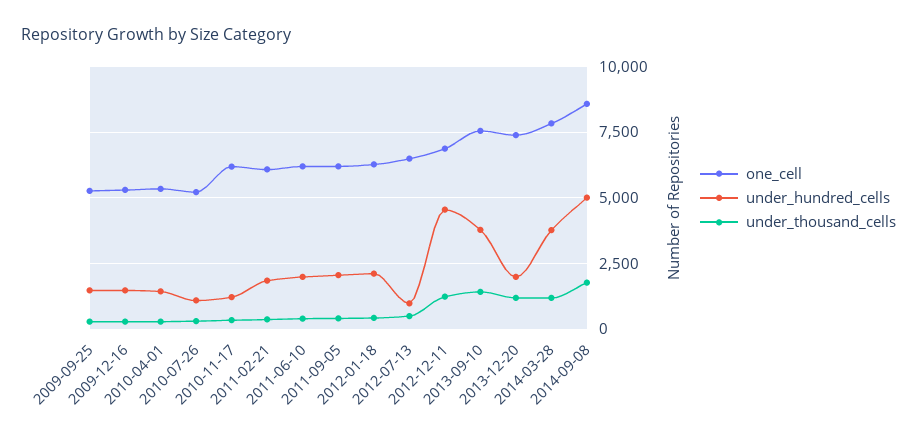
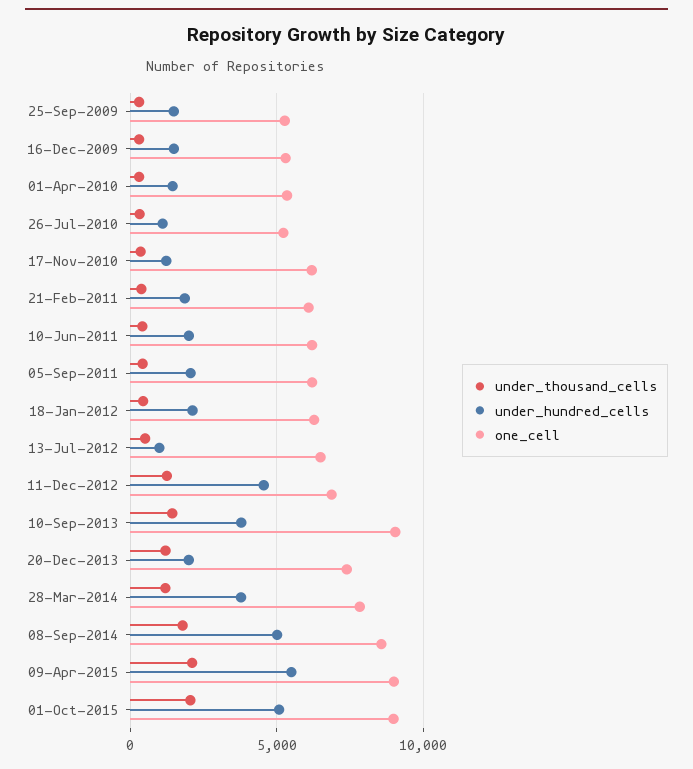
one_cell, 2013-09-10: 7500 -> 9000
under_thousand_cells, 09-Apr-2015: none -> 2000
under_hundred_cells, 09-Apr-2015: none -> 5500
one_cell, 09-Apr-2015: none -> 9000
under_thousand_cells, 01-Oct-2015: none -> 2000
under_hundred_cells, 01-Oct-2015: none -> 5000
one_cell, 01-Oct-2015: none -> 9000

